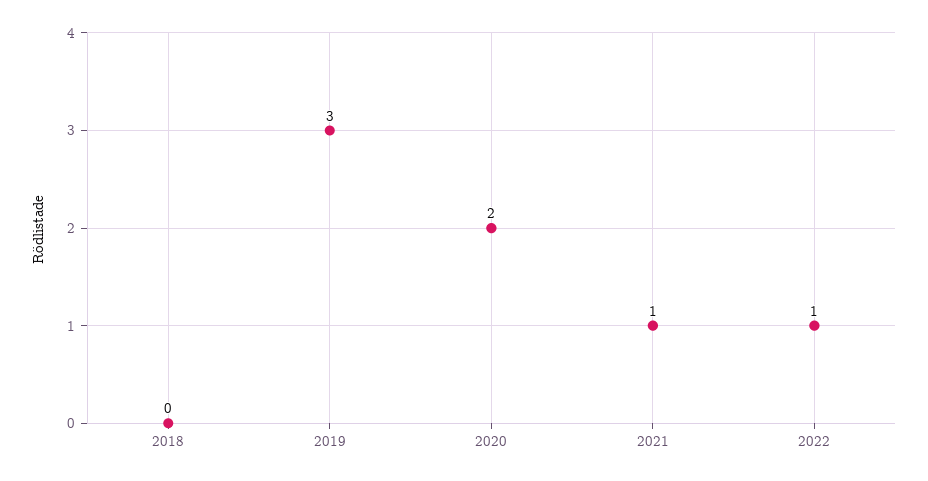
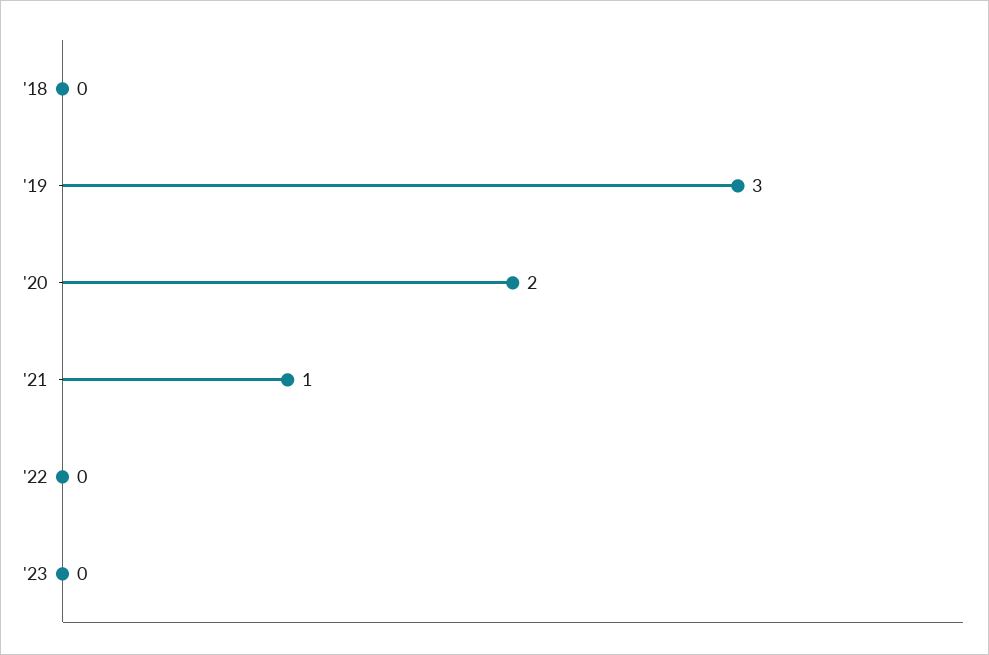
2022: 1 -> 0
'23: none -> 0

